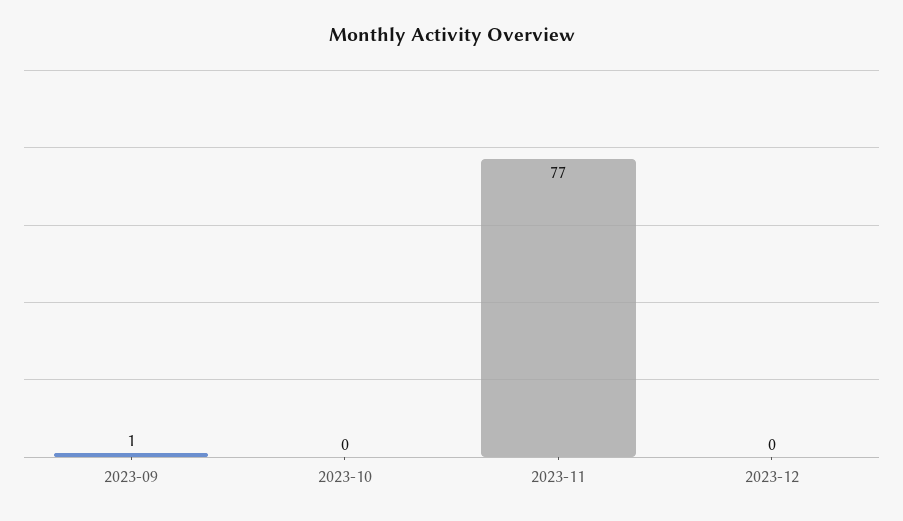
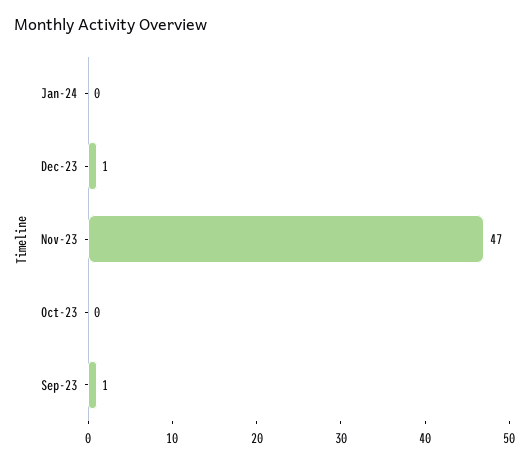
2023-11: 77 -> 47
2023-12: 0 -> 1
Jan-24: none -> 0

